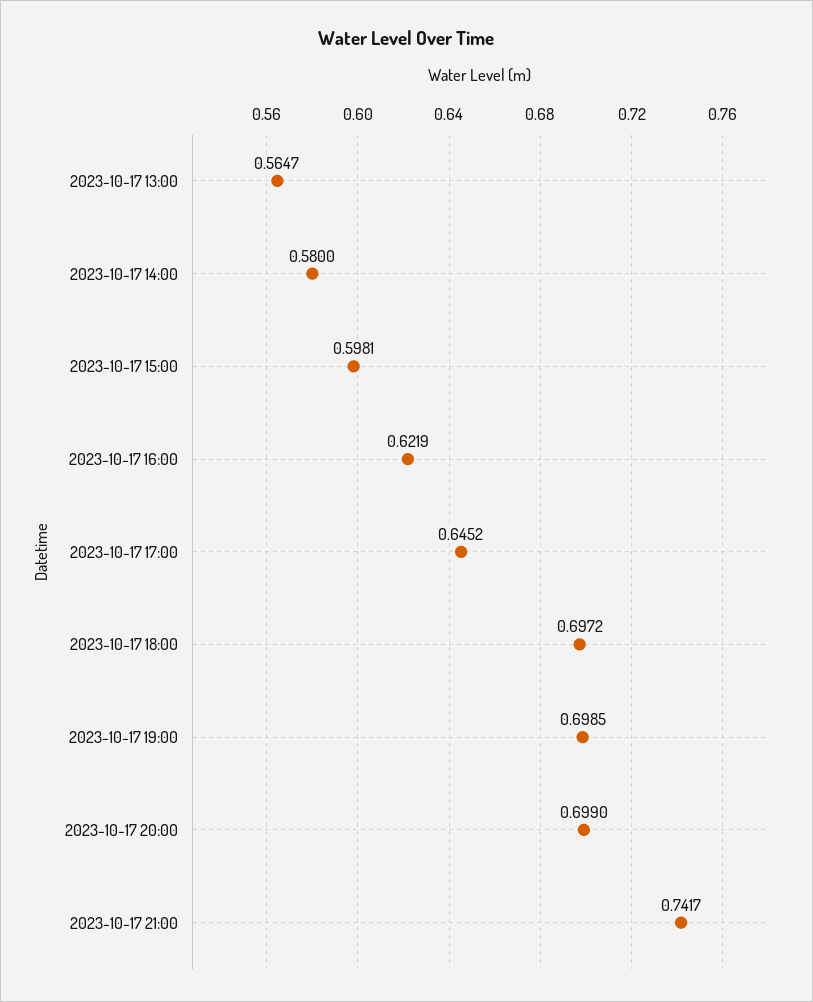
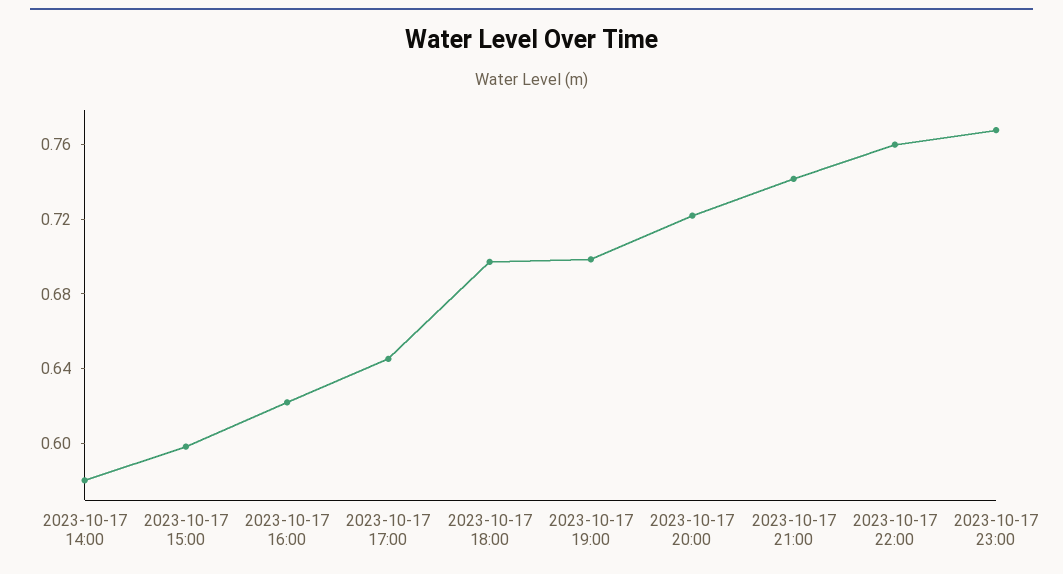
2023-10-17 13:00: 0.5647 -> none
2023-10-17 20:00: 0.699 -> 0.72
2023-10-17 22:00: none -> 0.76
2023-10-17 23:00: none -> 0.77

